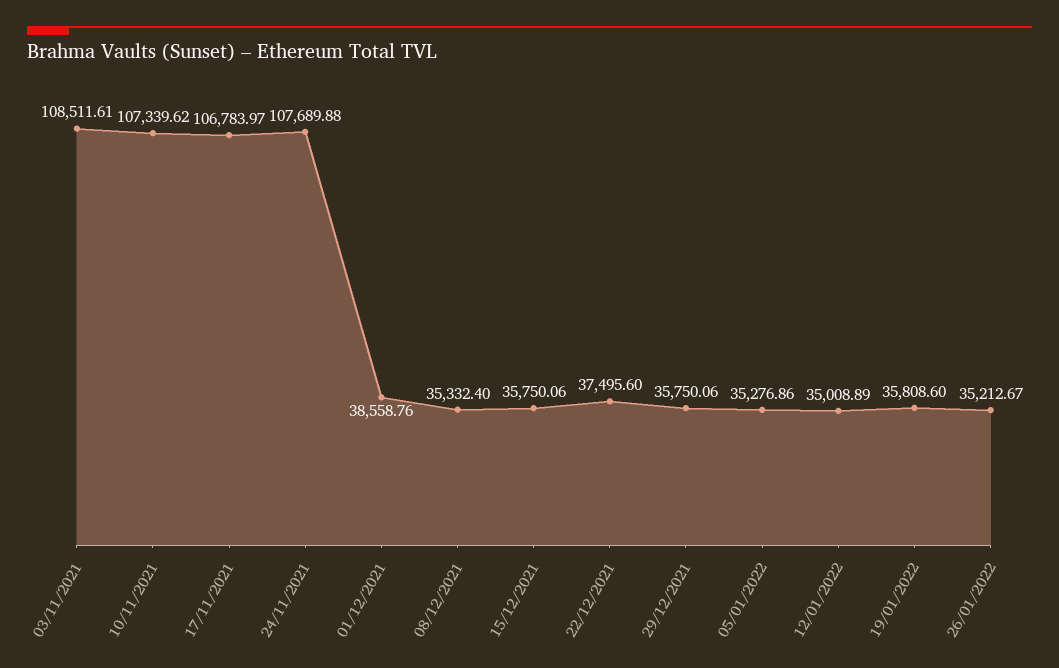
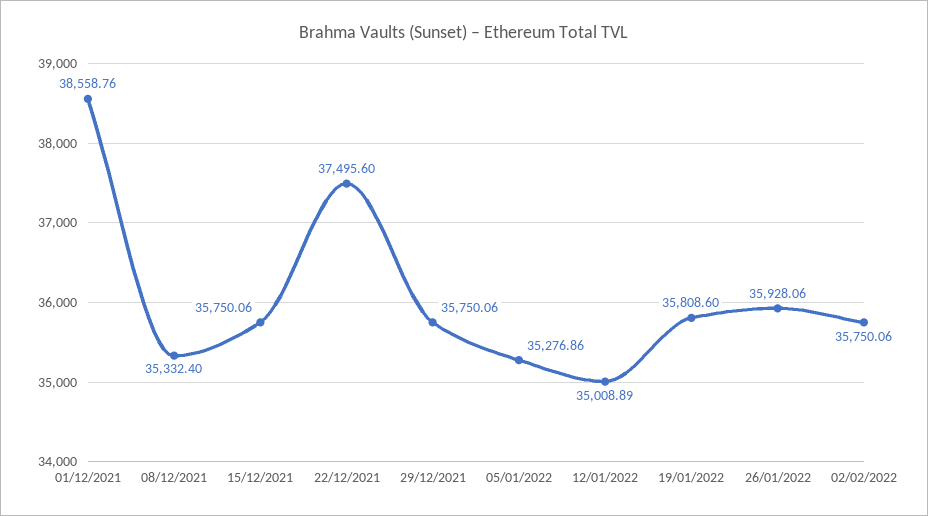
03/11/2021: 108511.61 -> none
10/11/2021: 107339.62 -> none
17/11/2021: 106783.97 -> none
24/11/2021: 107689.88 -> none
26/01/2022: 35212.67 -> 35928.06
02/02/2022: none -> 35750.06

